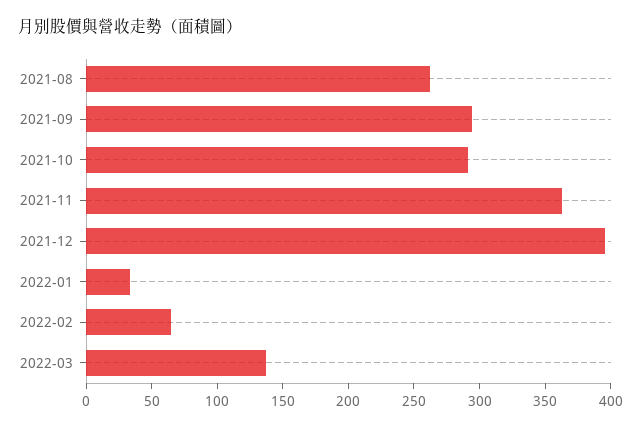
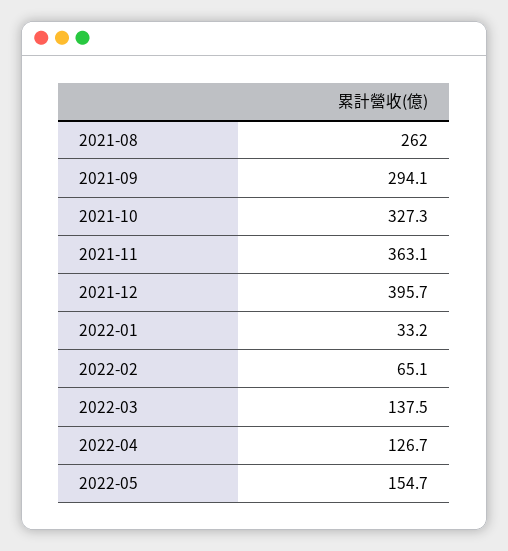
2021-10: 290 -> 327.3
2022-04: none -> 126.7
2022-05: none -> 154.7

